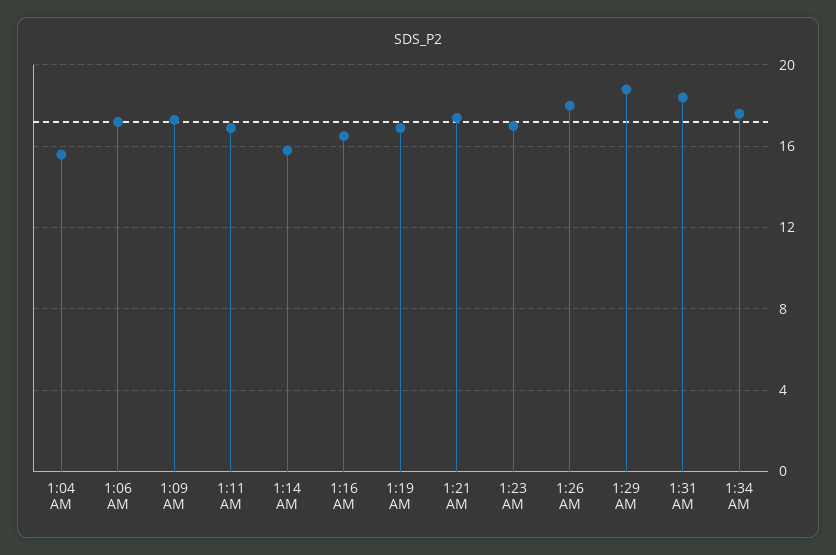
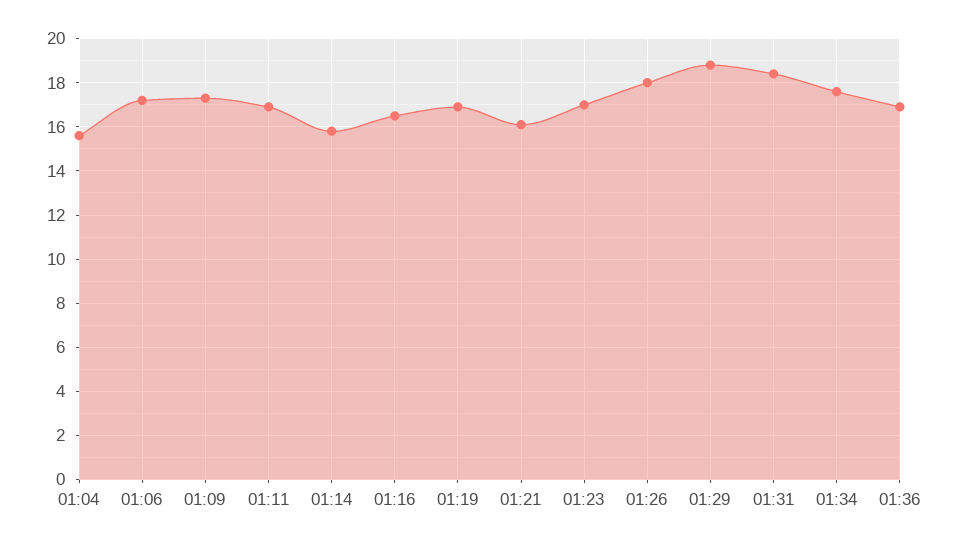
1:21 AM: 17.5 -> 16
01:36: none -> 17

